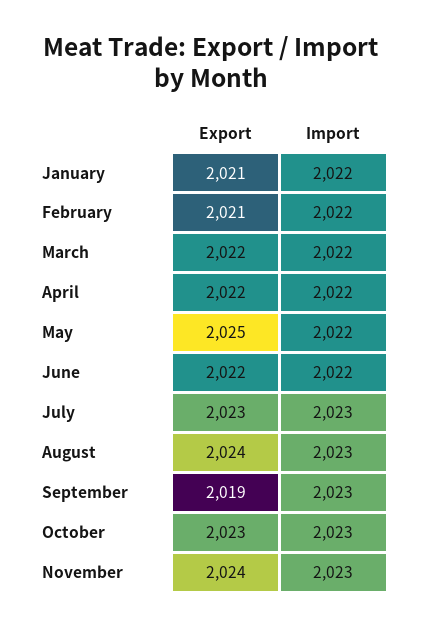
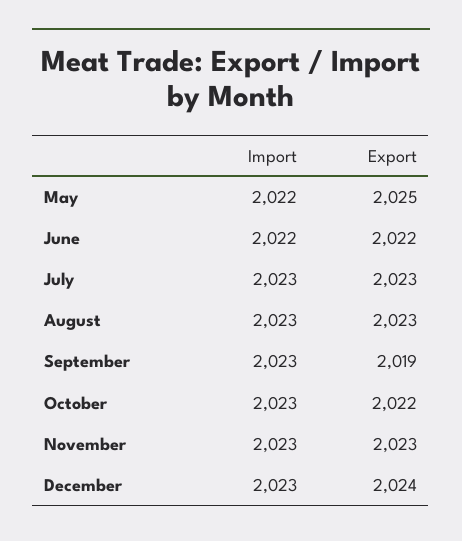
Export, January: 2021 -> none
Import, January: 2022 -> none
Export, February: 2021 -> none
Import, February: 2022 -> none
Export, March: 2022 -> none
Import, March: 2022 -> none
Export, April: 2022 -> none
Import, April: 2022 -> none
Export, August: 2024 -> 2023
Export, October: 2023 -> 2022
Export, November: 2024 -> 2023
Import, December: none -> 2023
Export, December: none -> 2024

